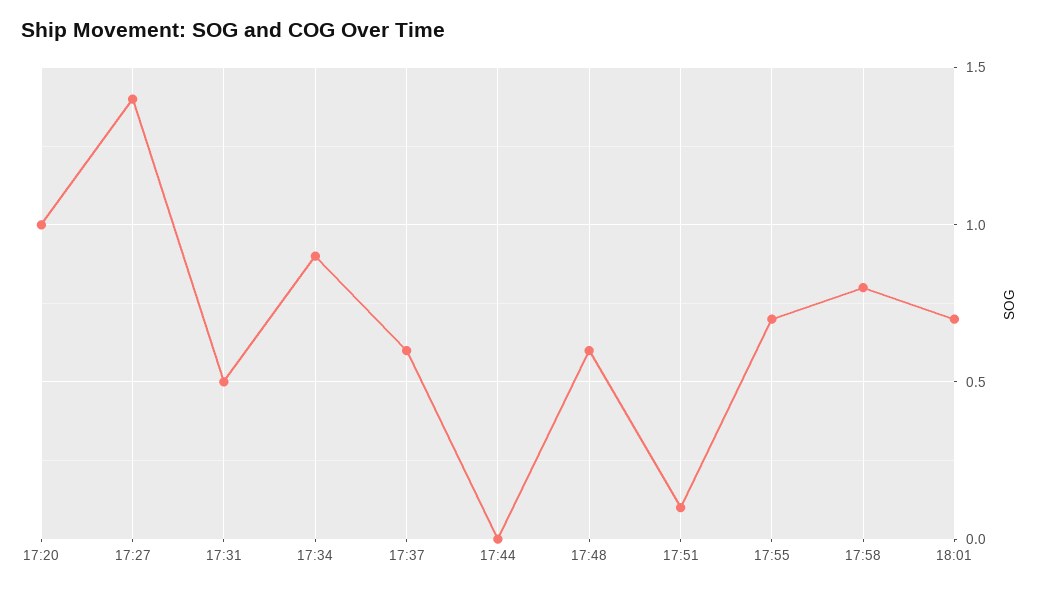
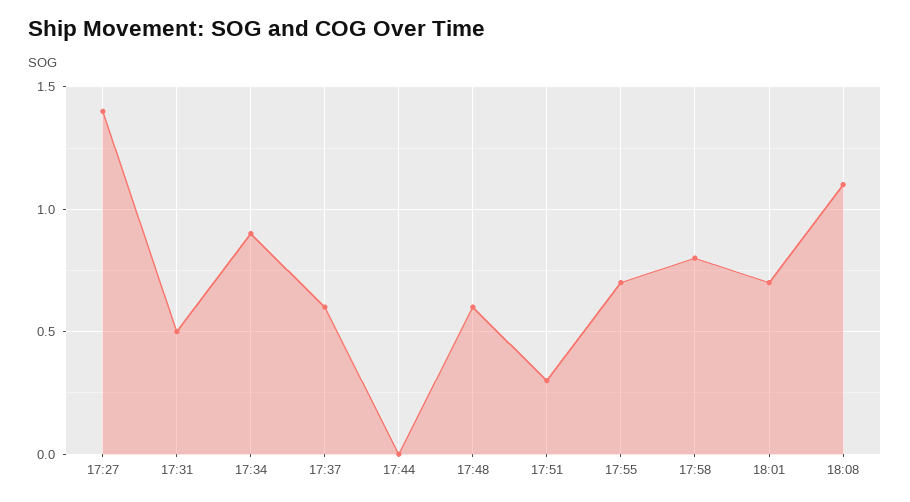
17:20: 1 -> none
17:51: 0.1 -> 0.3
18:08: none -> 1.1

